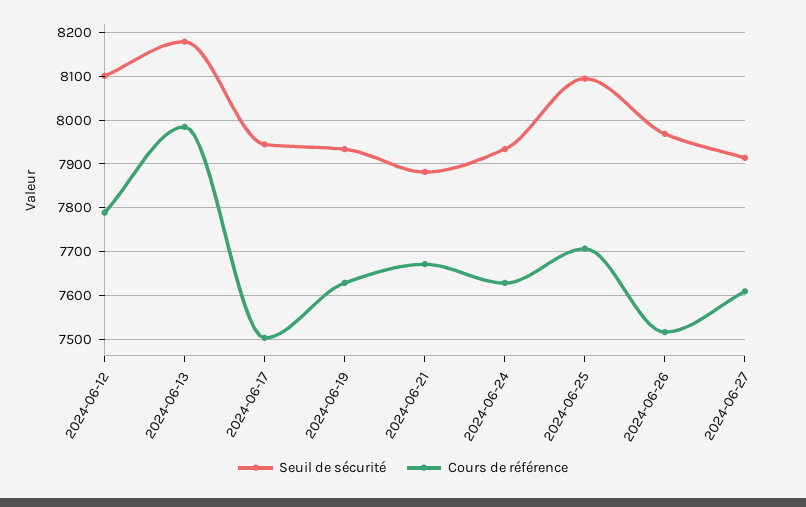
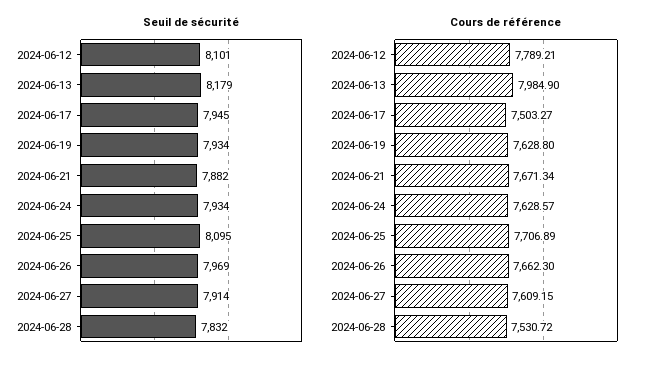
Cours de référence, 2024-06-26: 7520 -> 7662.3
Seuil de sécurité, 2024-06-28: none -> 7832
Cours de référence, 2024-06-28: none -> 7530.72

